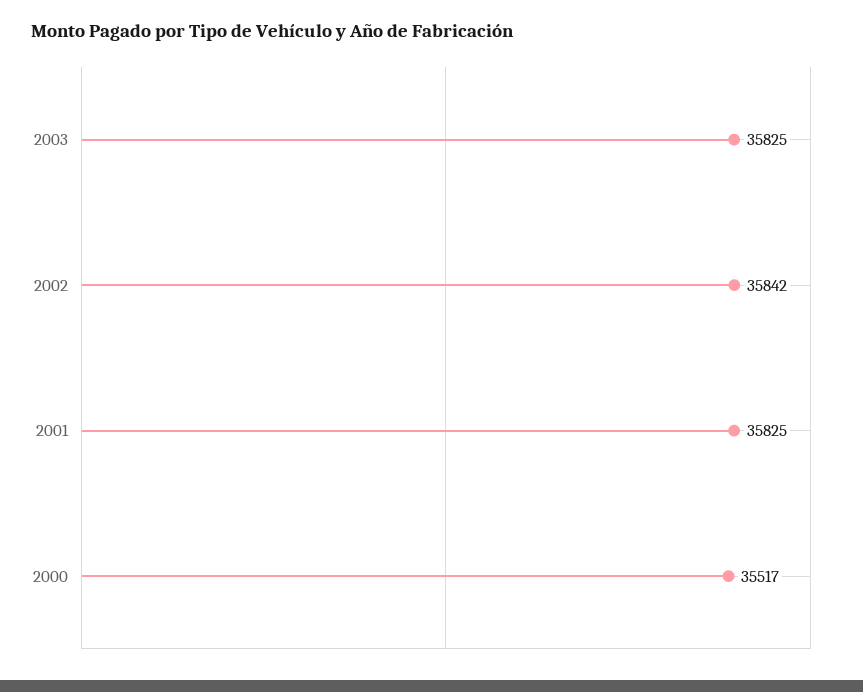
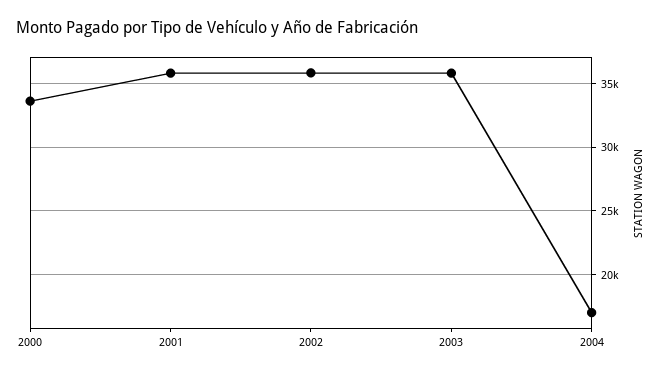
2000: 35517 -> 33500
2004: none -> 17000

